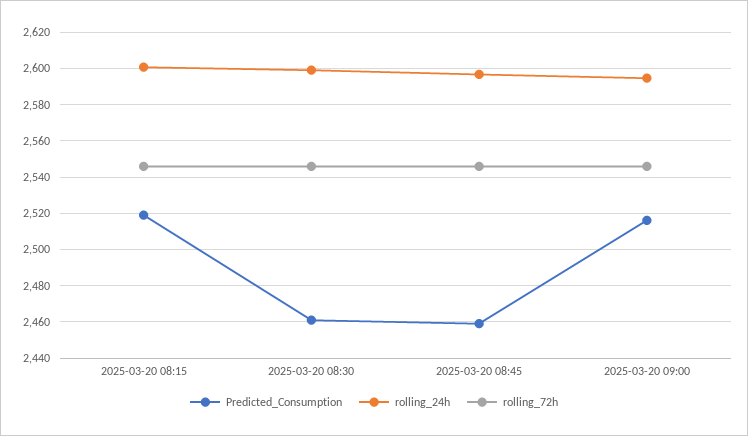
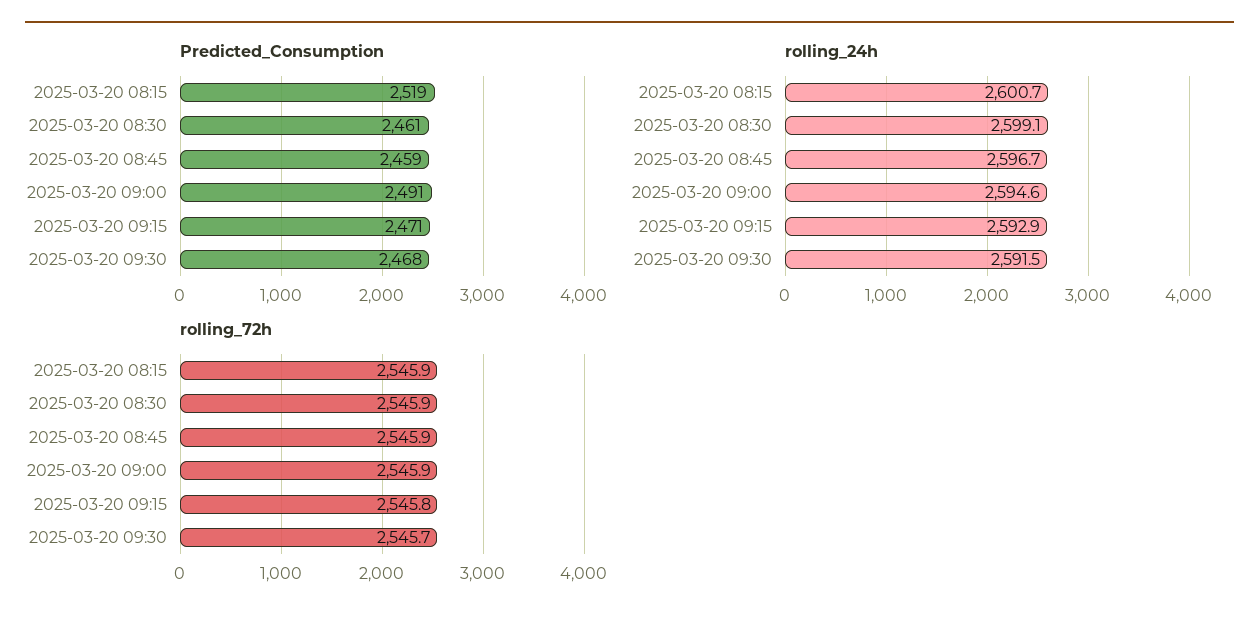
Predicted_Consumption, 2025-03-20 09:00: 2515 -> 2491
Predicted_Consumption, 2025-03-20 09:15: none -> 2471
Predicted_Consumption, 2025-03-20 09:30: none -> 2468
rolling_24h, 2025-03-20 09:15: none -> 2592.9
rolling_24h, 2025-03-20 09:30: none -> 2591.5
rolling_72h, 2025-03-20 09:15: none -> 2545.8
rolling_72h, 2025-03-20 09:30: none -> 2545.7

